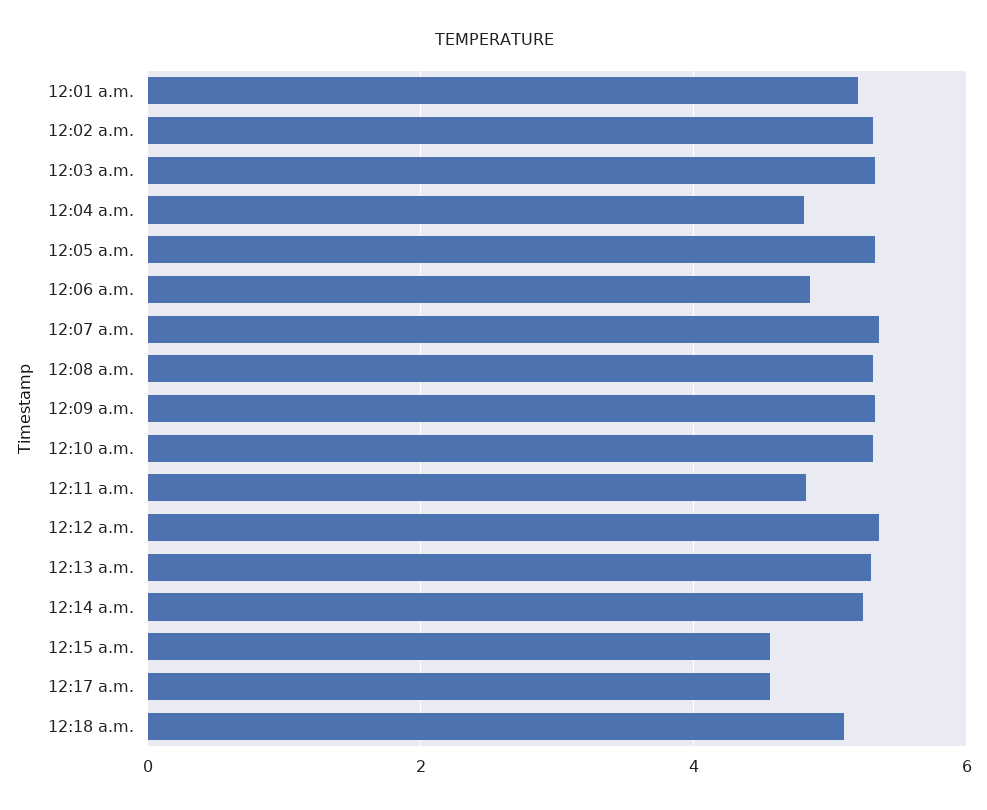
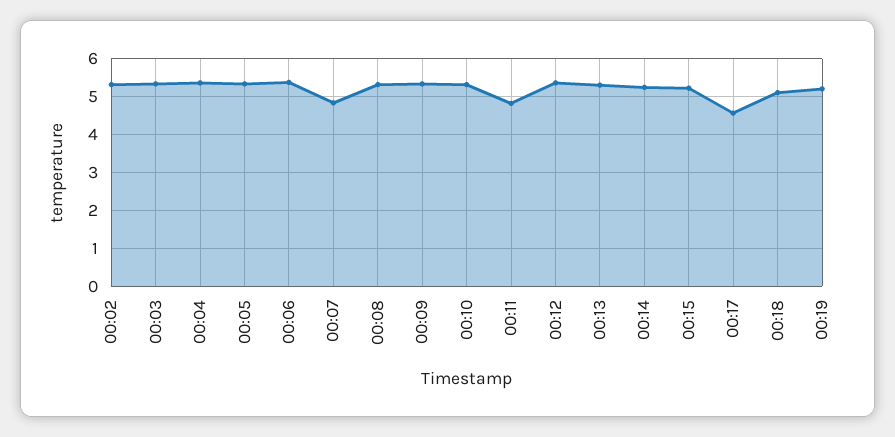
12:01 a.m.: 5.2 -> none
12:04 a.m.: 4.8 -> 5.4
12:06 a.m.: 4.8 -> 5.4
12:07 a.m.: 5.4 -> 4.8
12:15 a.m.: 4.6 -> 5.2
00:19: none -> 5.2

